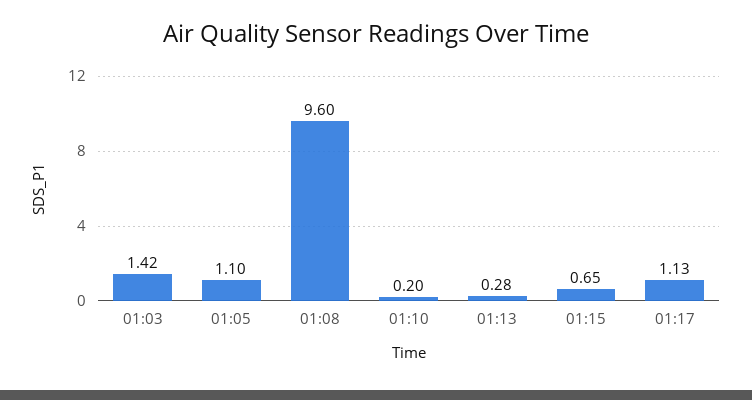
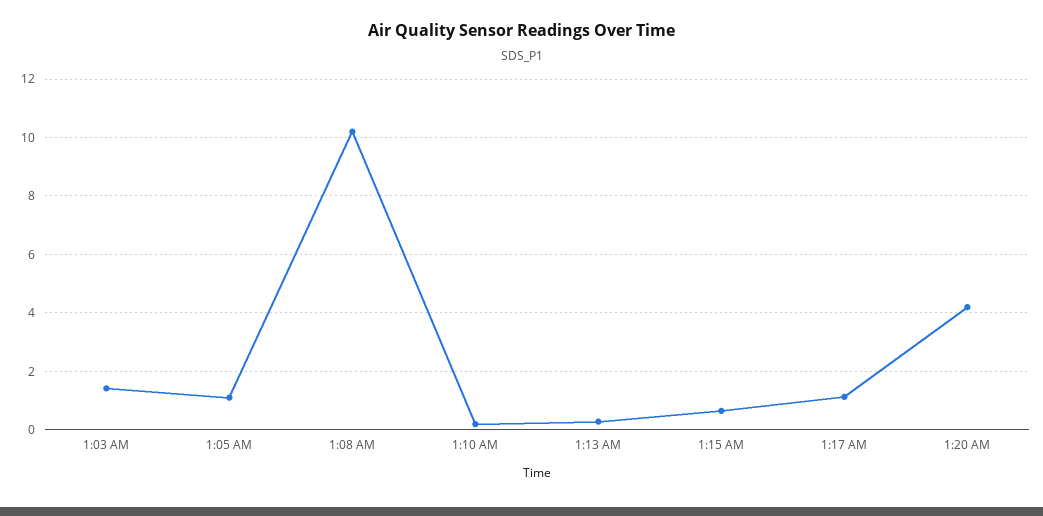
01:08: 9.6 -> 10.25
1:20 AM: none -> 4.25

